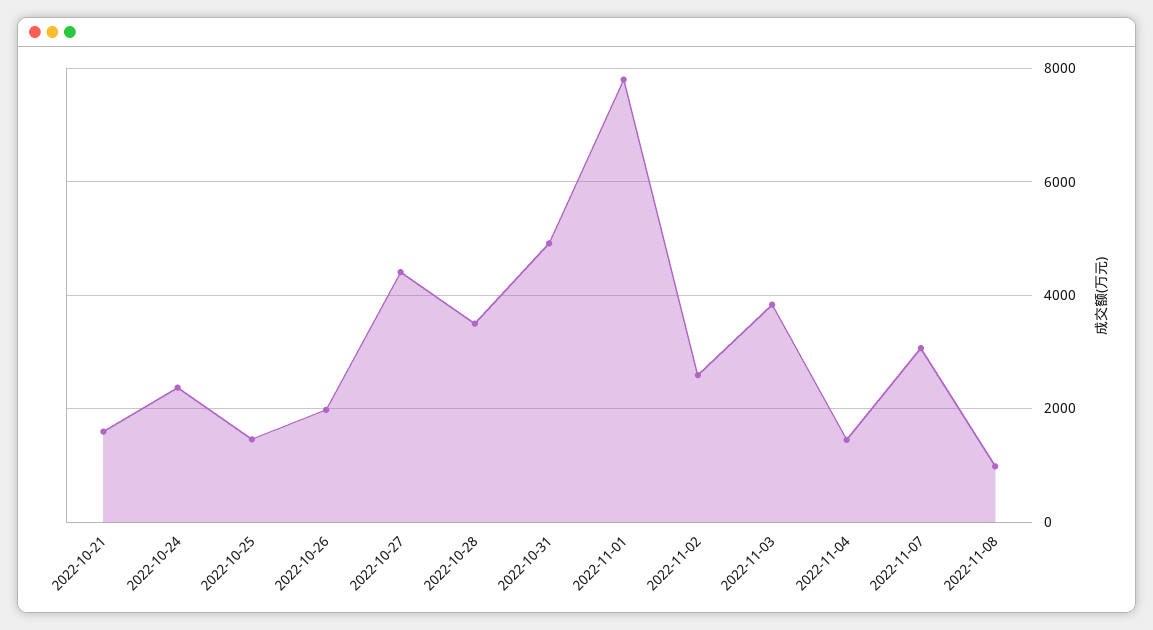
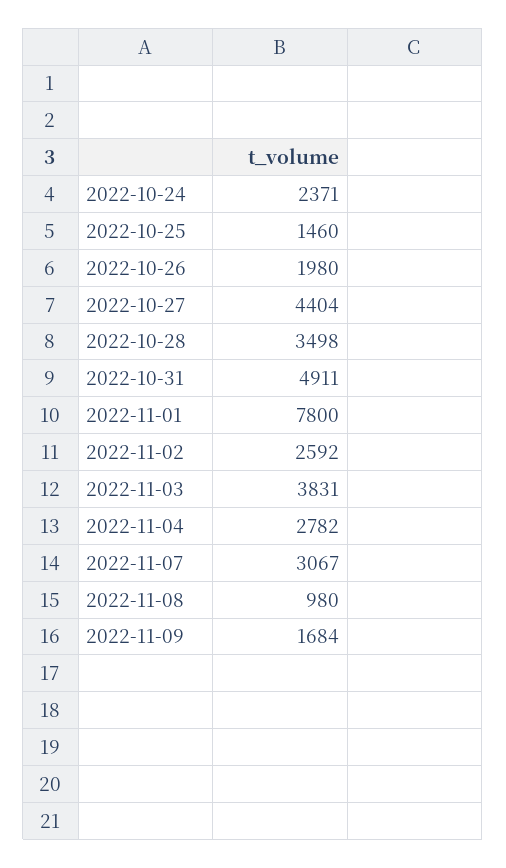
2022-10-21: 1600 -> none
2022-11-04: 1400 -> 2782
2022-11-09: none -> 1684

